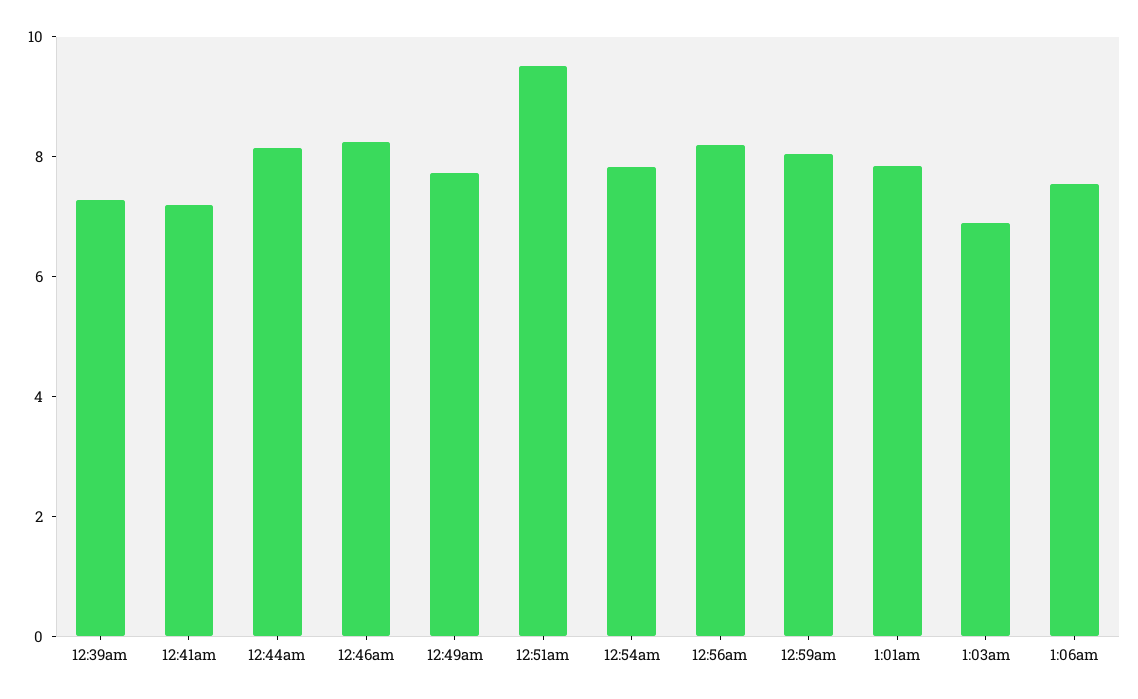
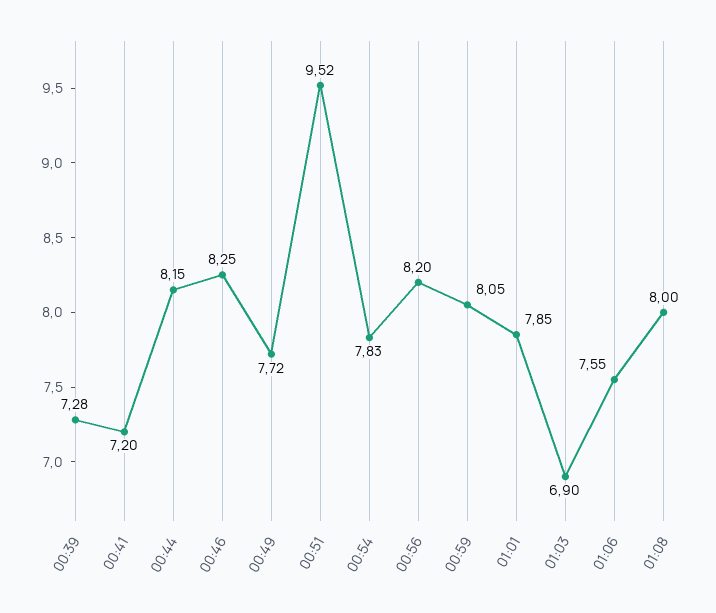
01:08: none -> 8

